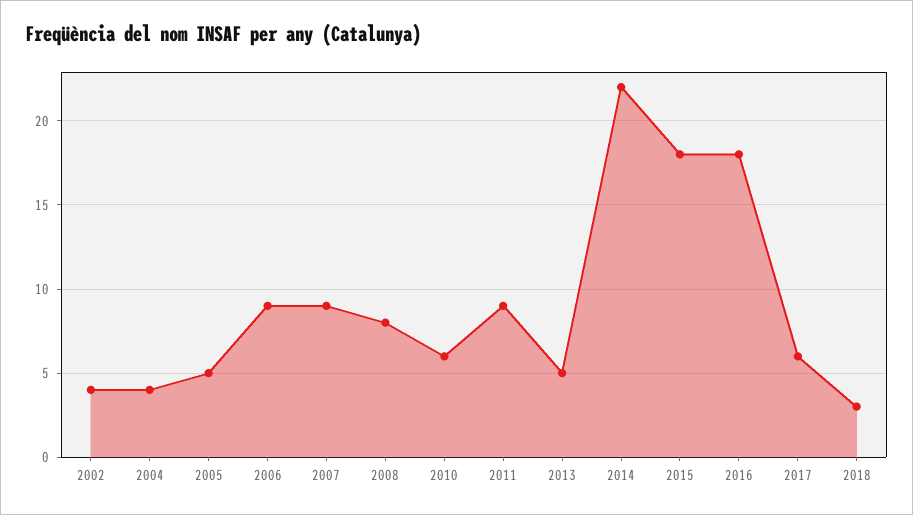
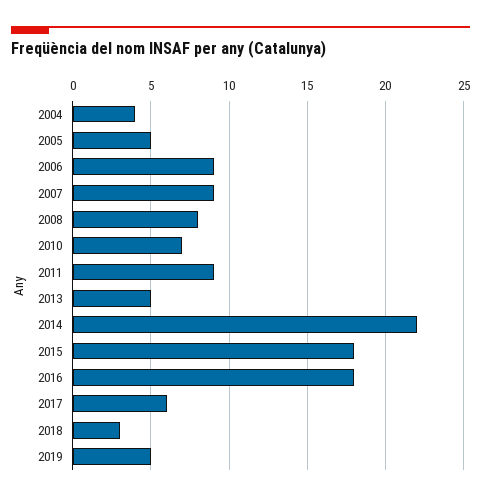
2002: 4 -> none
2010: 6 -> 7
2019: none -> 5

